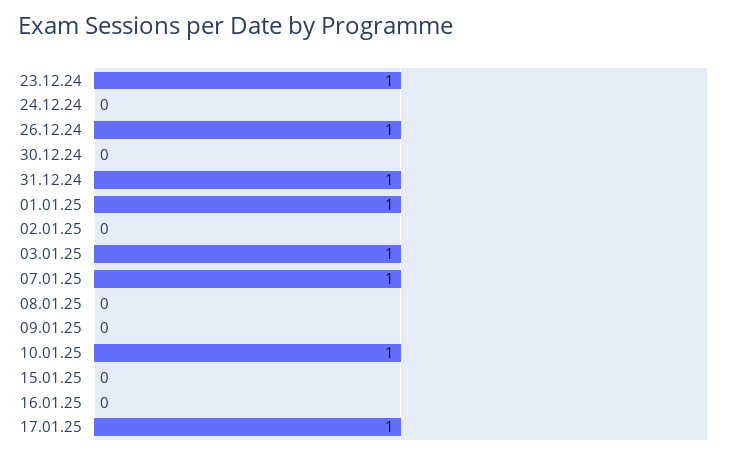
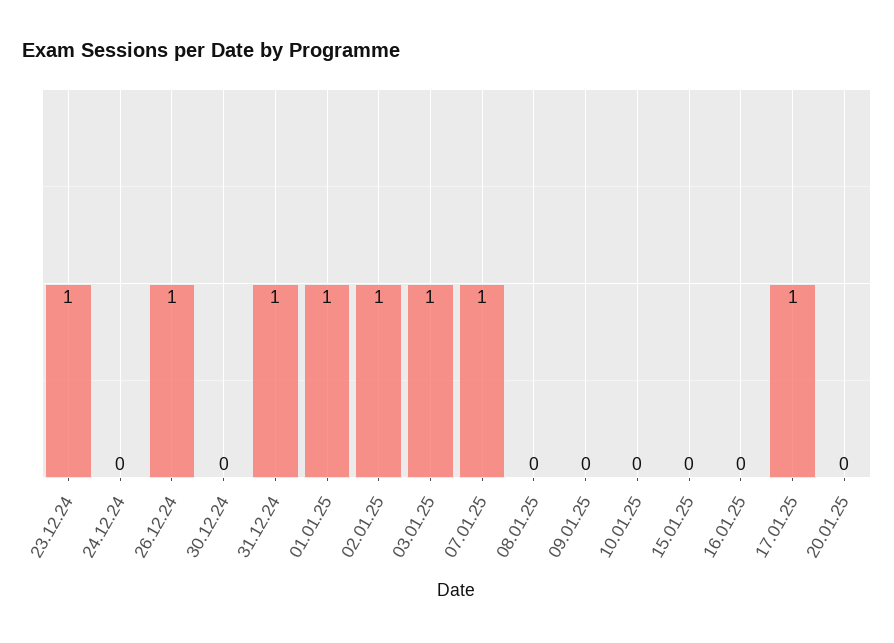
02.01.25: 0 -> 1
10.01.25: 1 -> 0
20.01.25: none -> 0

